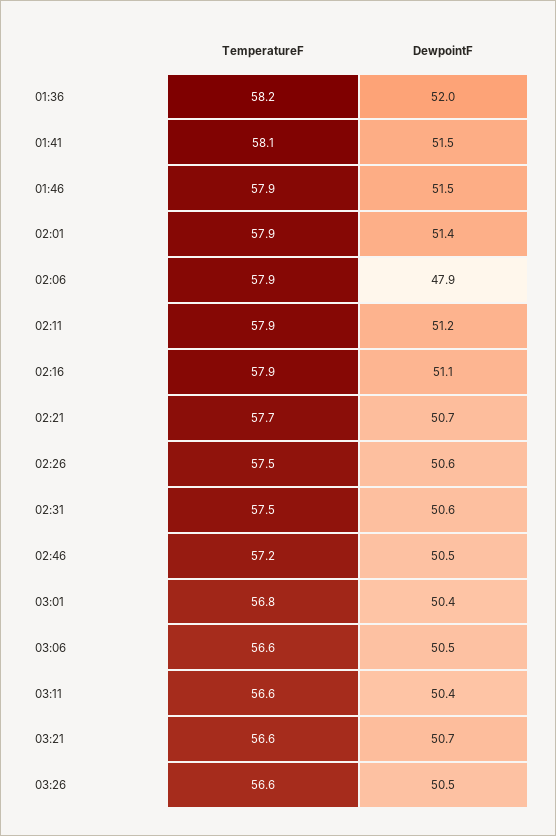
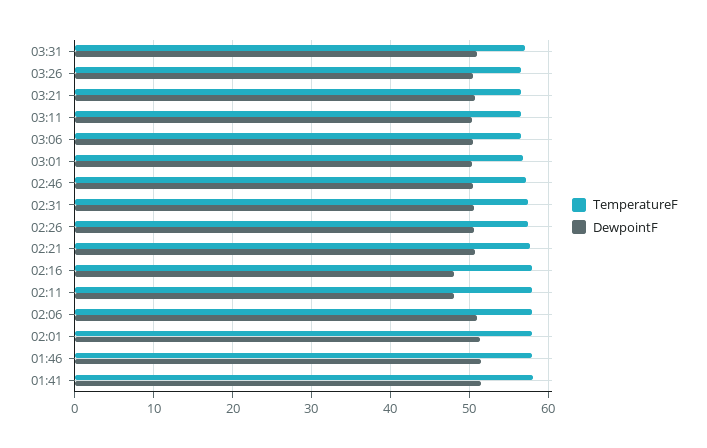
TemperatureF, 01:36: 58.2 -> none
DewpointF, 01:36: 52 -> none
DewpointF, 02:06: 47.9 -> 51
DewpointF, 02:11: 51.2 -> 48
DewpointF, 02:16: 51.1 -> 48
TemperatureF, 03:31: none -> 57
DewpointF, 03:31: none -> 51

